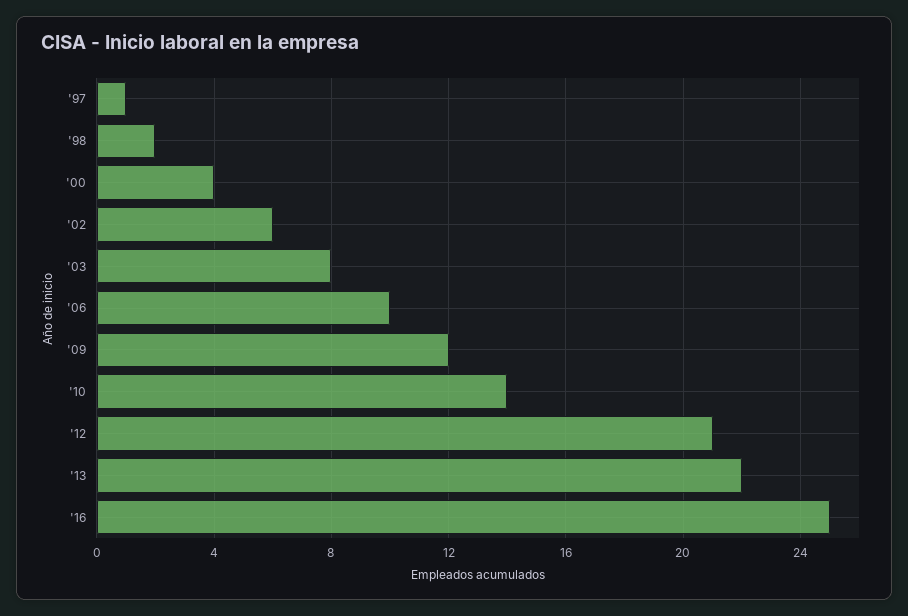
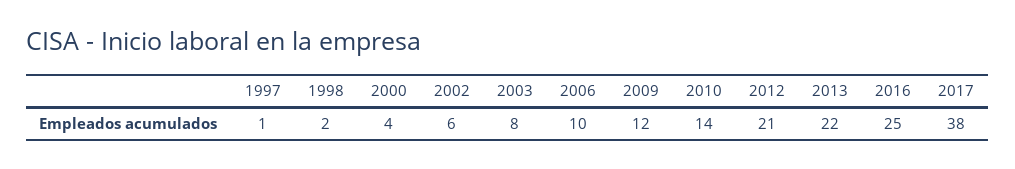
2017: none -> 38

